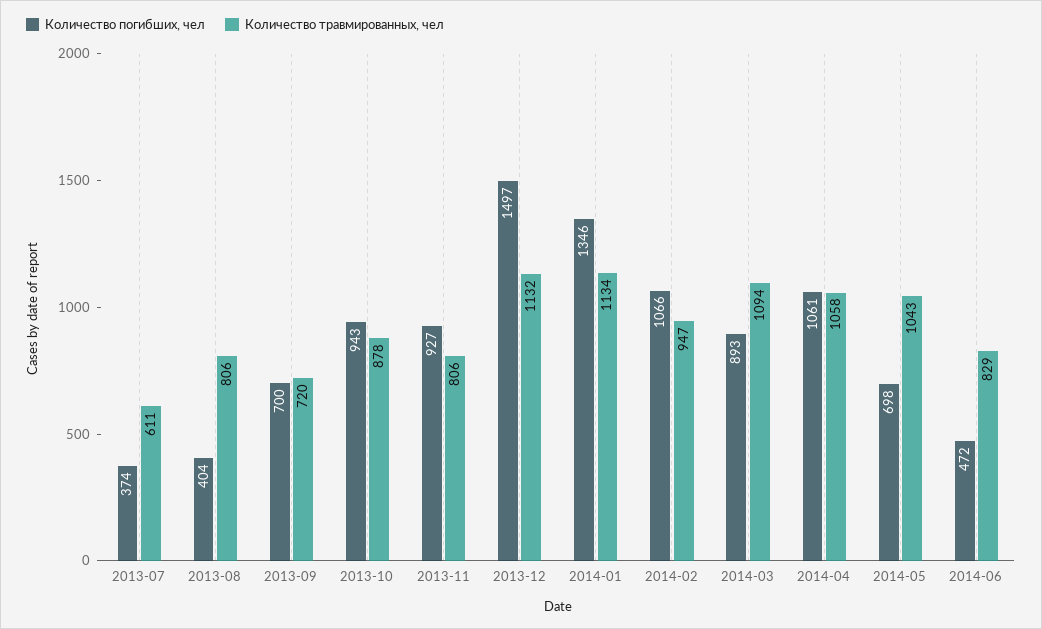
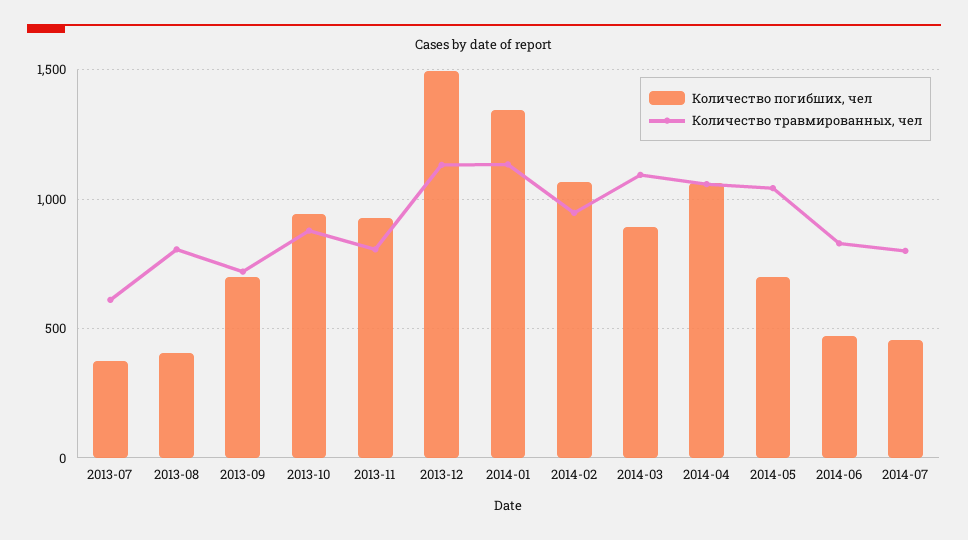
Количество погибших, чел, 2014-07: none -> 450
Количество травмированных, чел, 2014-07: none -> 800

